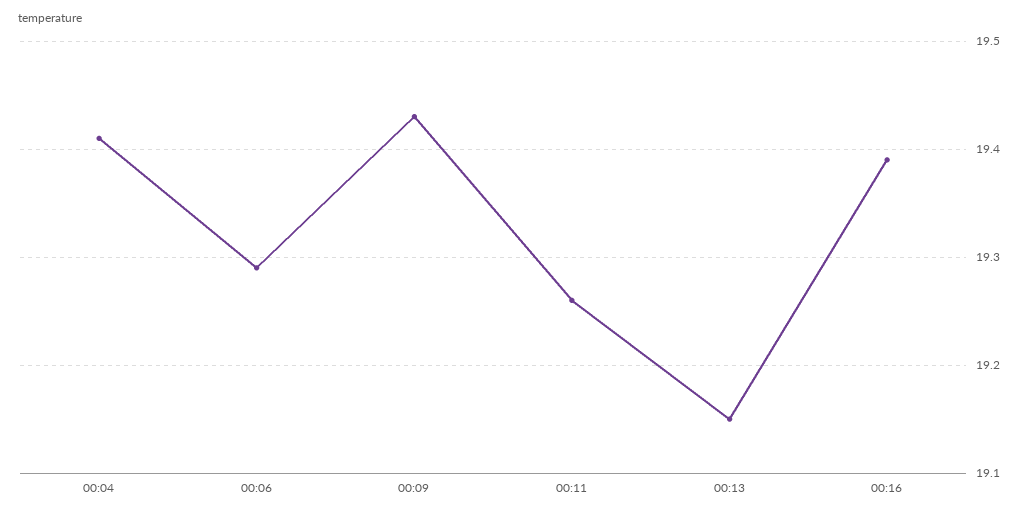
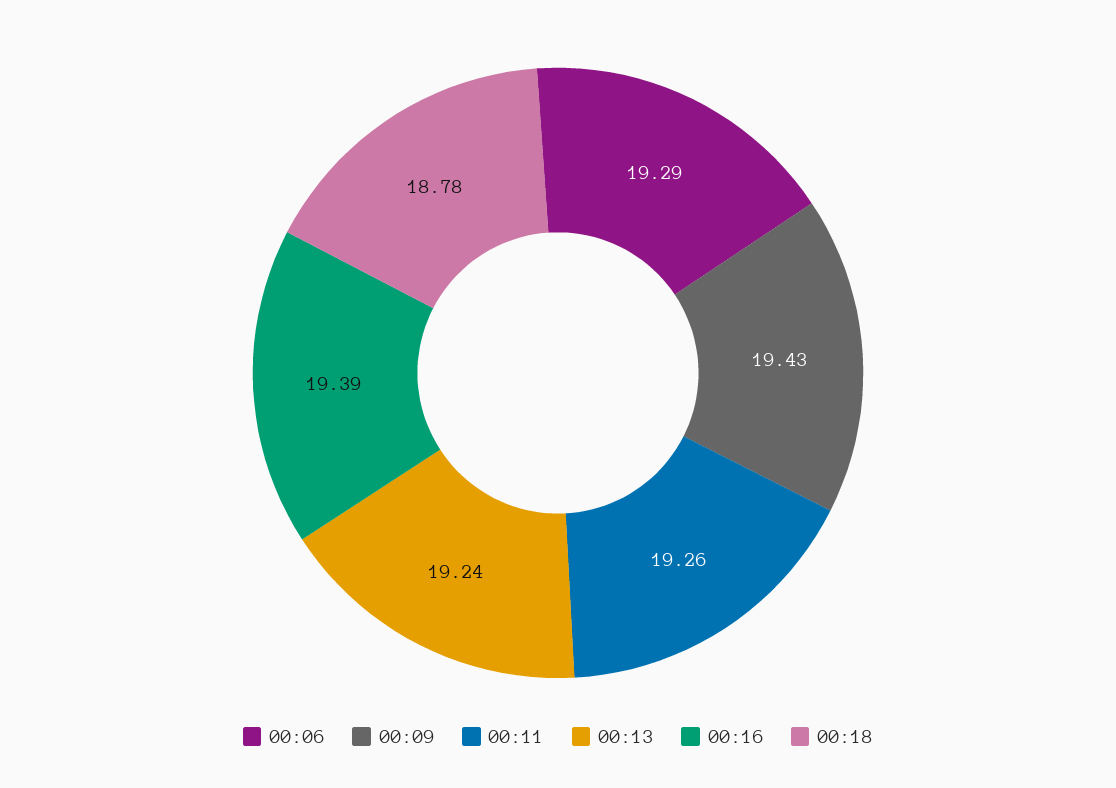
00:04: 19.41 -> none
00:13: 19.15 -> 19.24
00:18: none -> 18.78

